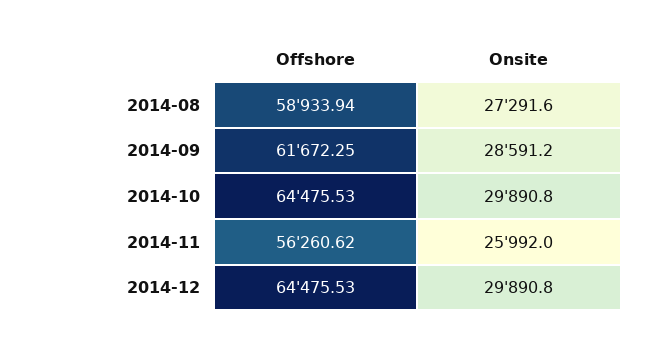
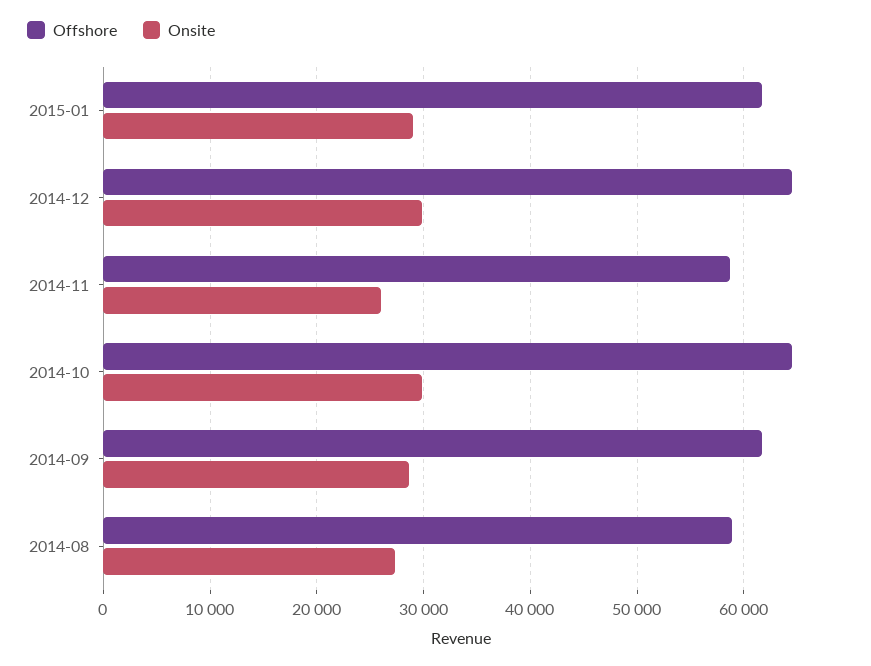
Offshore, 2014-11: 56260.62 -> 59000
Offshore, 2015-01: none -> 62000
Onsite, 2015-01: none -> 29000

